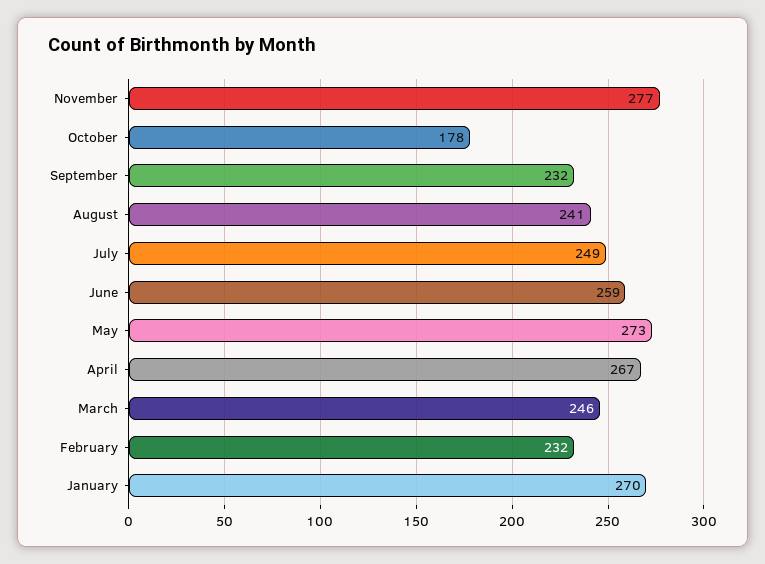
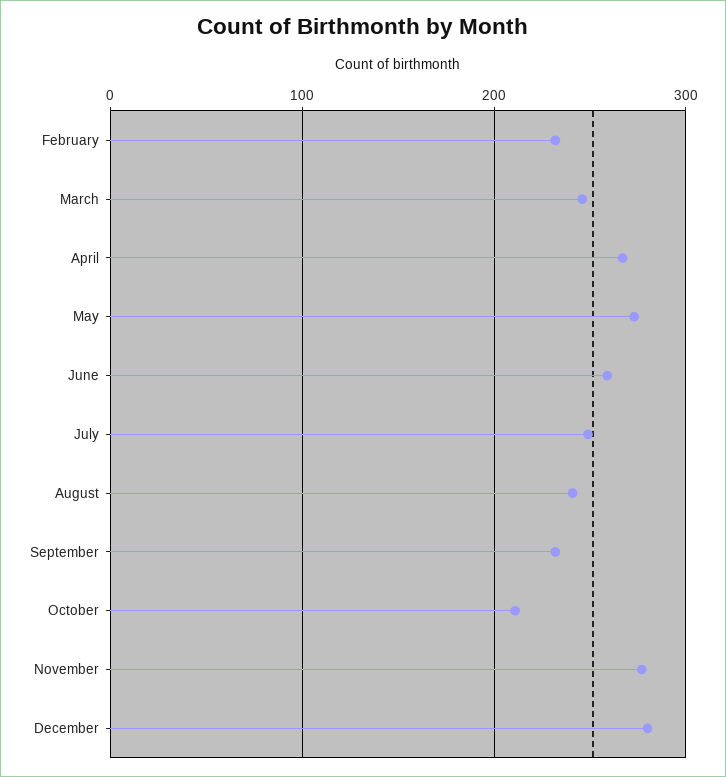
October: 178 -> 210
January: 270 -> none
December: none -> 280

